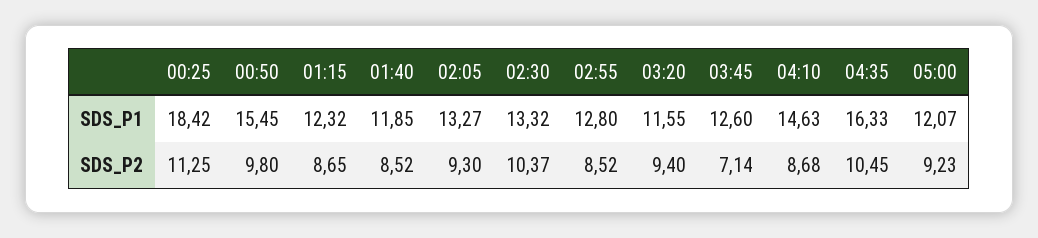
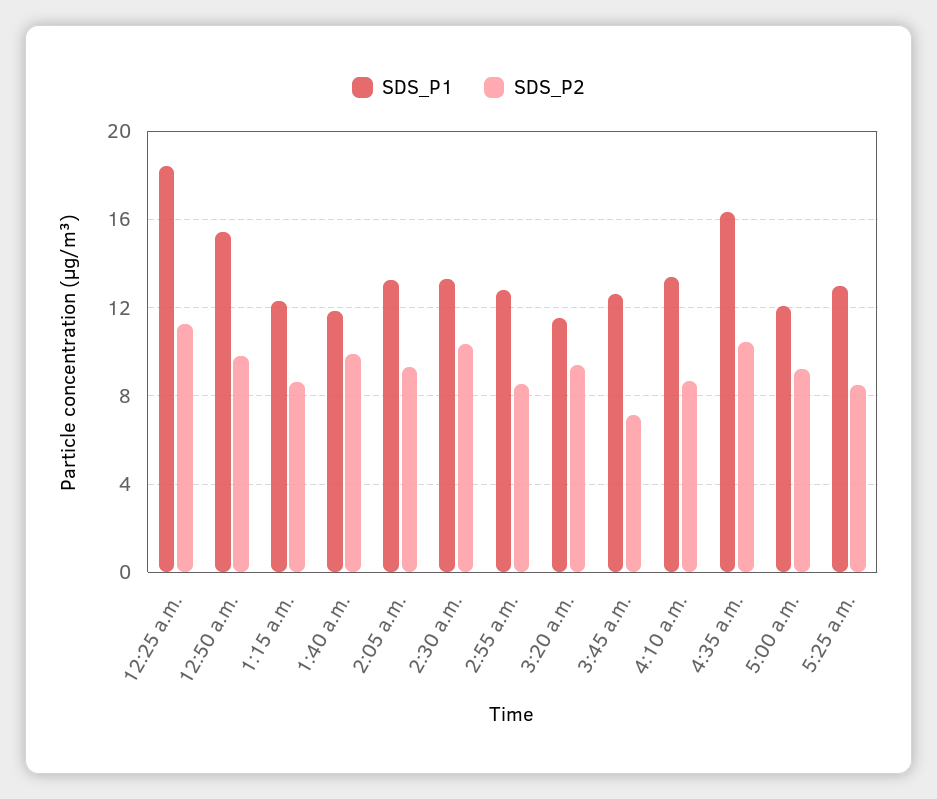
SDS_P1, 04:10: 14.63 -> 13.5
SDS_P2, 01:40: 8.52 -> 10
SDS_P1, 5:25 a.m.: none -> 13
SDS_P2, 5:25 a.m.: none -> 8.5

